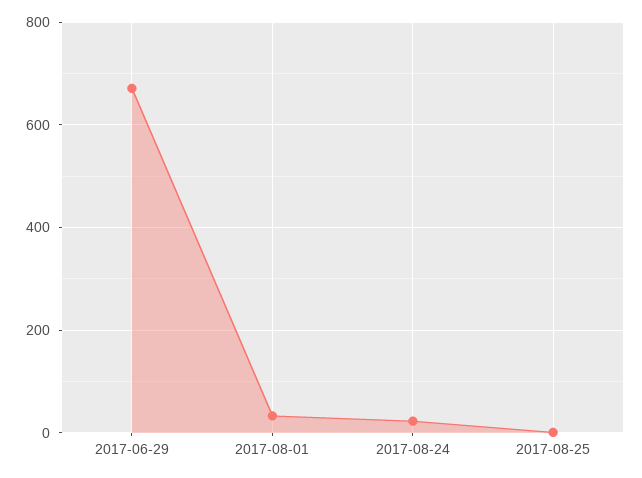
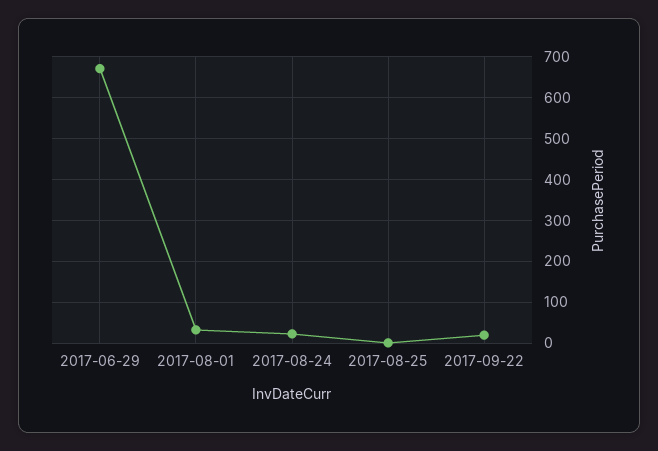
2017-09-22: none -> 20

